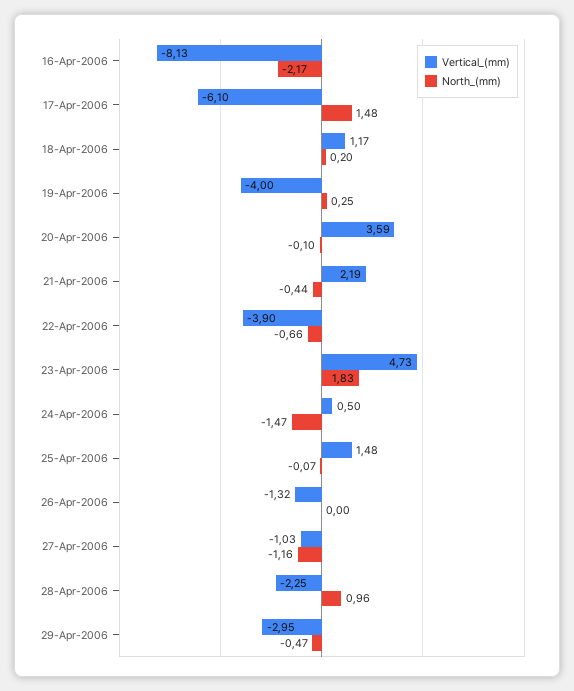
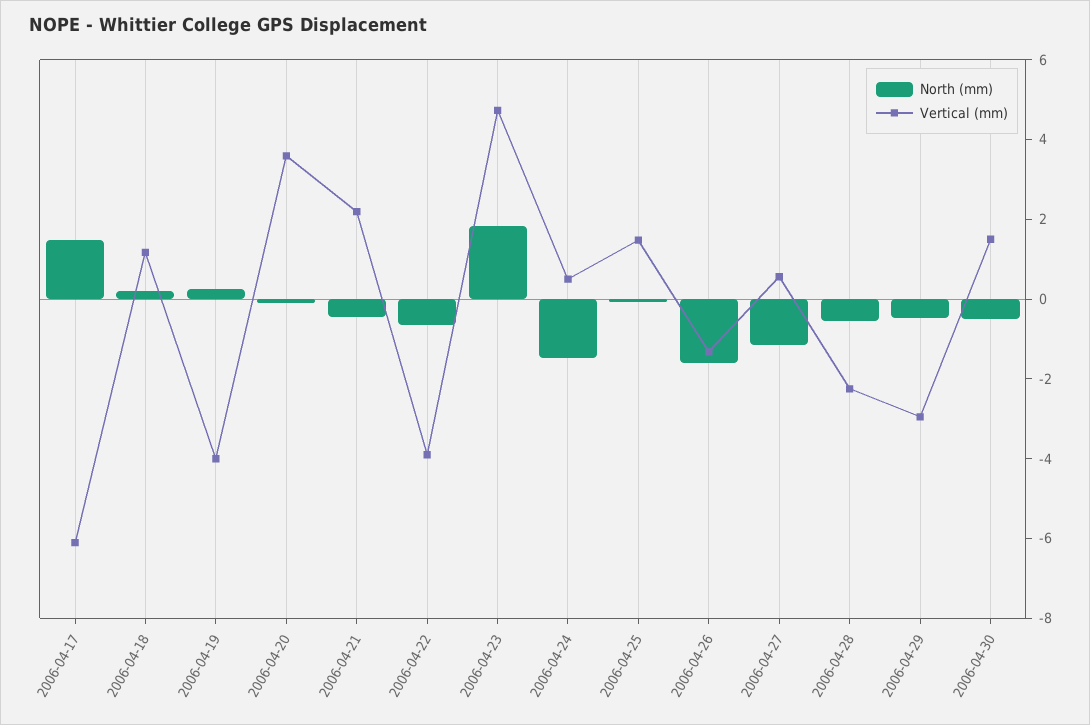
Vertical_(mm), 16-Apr-2006: -8.13 -> none
North_(mm), 16-Apr-2006: -2.17 -> none
North_(mm), 26-Apr-2006: 0 -> -1.5
Vertical_(mm), 27-Apr-2006: -1.03 -> 0.5
North_(mm), 28-Apr-2006: 0.96 -> -0.5
North_(mm), 2006-04-30: none -> -0.5
Vertical_(mm), 2006-04-30: none -> 1.5

